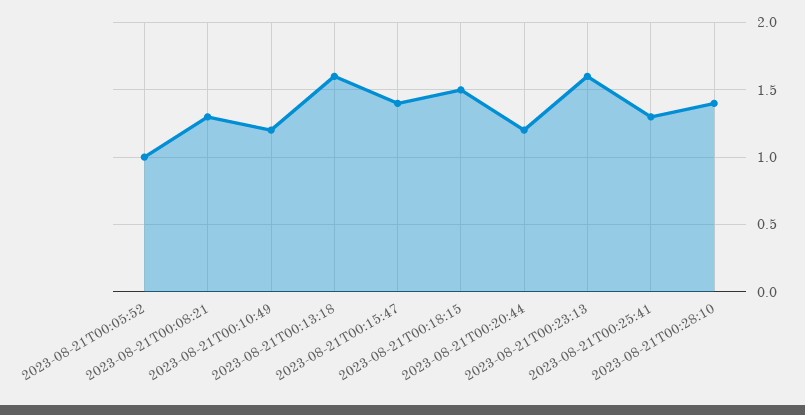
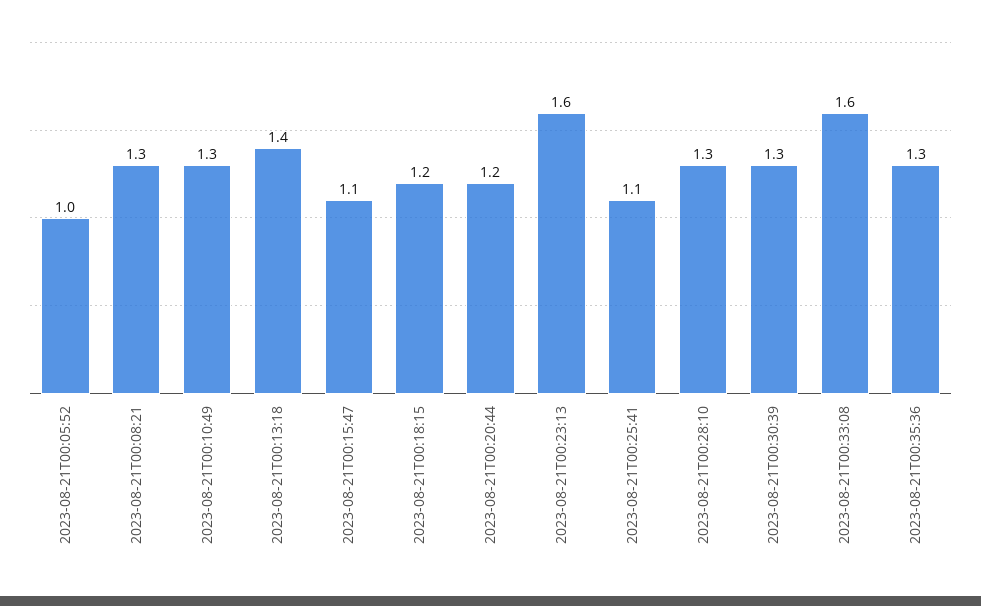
2023-08-21T00:10:49: 1.2 -> 1.3
2023-08-21T00:13:18: 1.6 -> 1.4
2023-08-21T00:15:47: 1.4 -> 1.1
2023-08-21T00:18:15: 1.5 -> 1.2
2023-08-21T00:25:41: 1.3 -> 1.1
2023-08-21T00:28:10: 1.4 -> 1.3
2023-08-21T00:30:39: none -> 1.3
2023-08-21T00:33:08: none -> 1.6
2023-08-21T00:35:36: none -> 1.3

